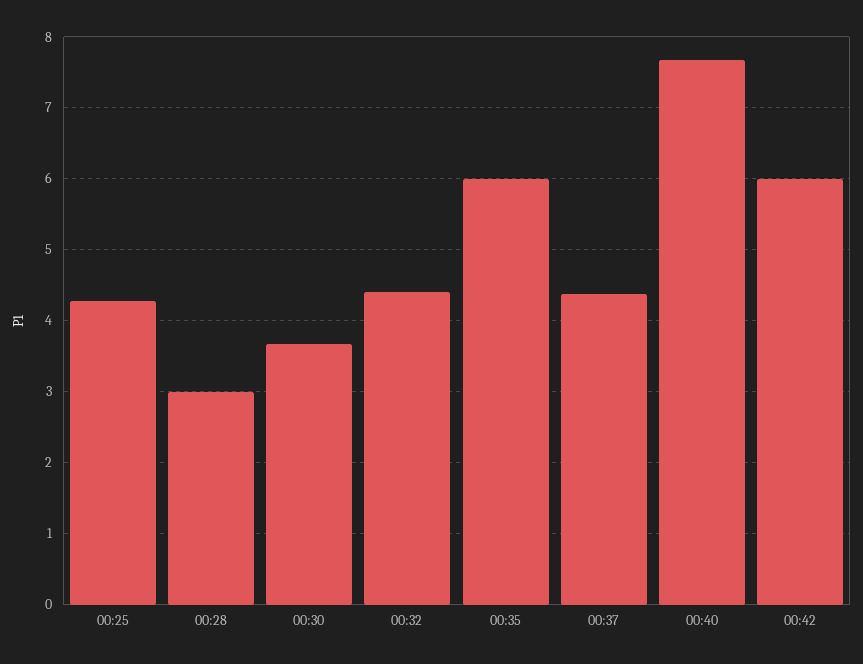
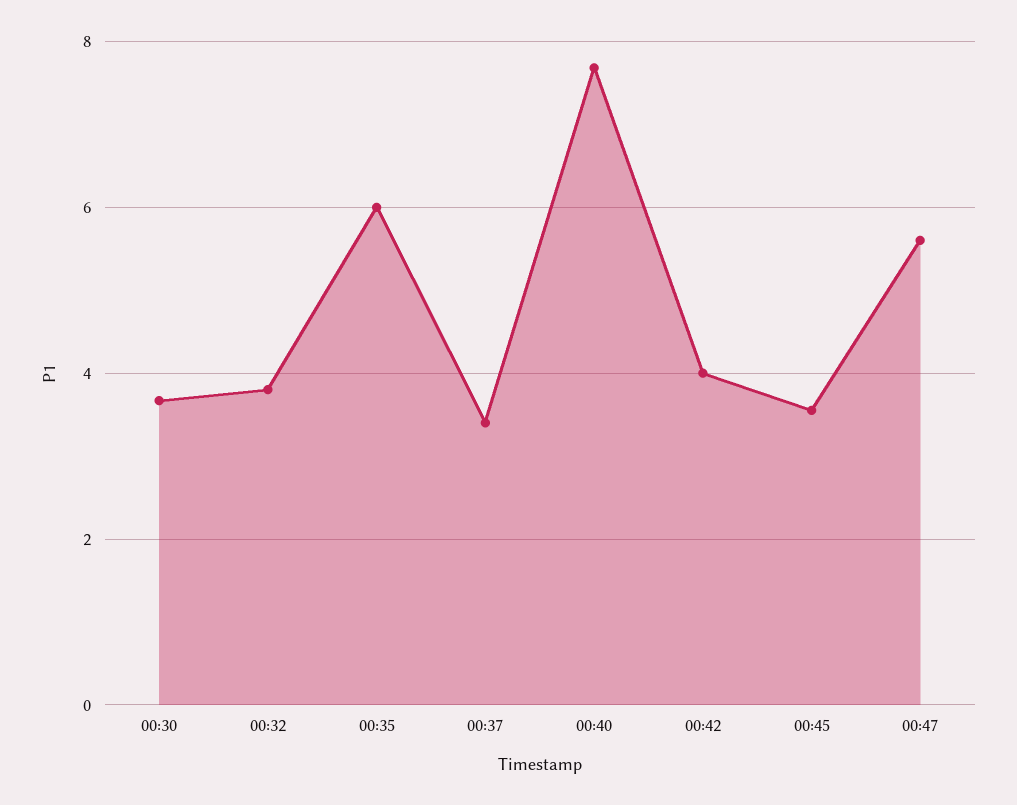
00:25: 4.3 -> none
00:28: 3 -> none
00:32: 4.4 -> 3.8
00:37: 4.4 -> 3.4
00:42: 6 -> 4
00:45: none -> 3.6
00:47: none -> 5.6

